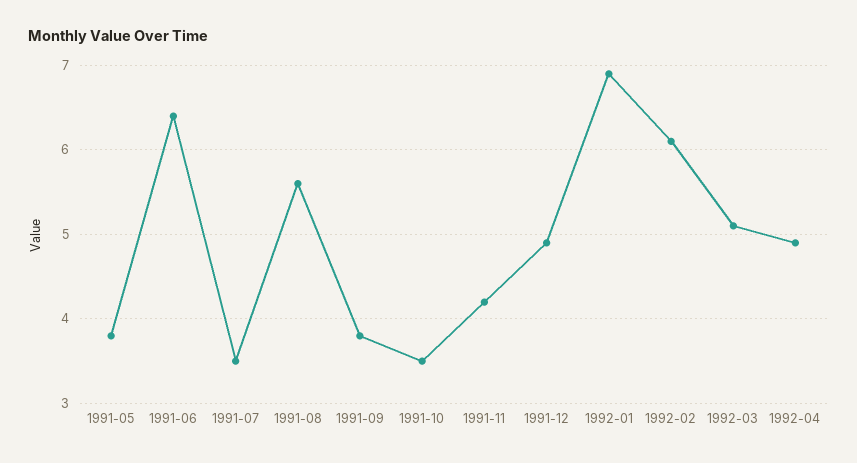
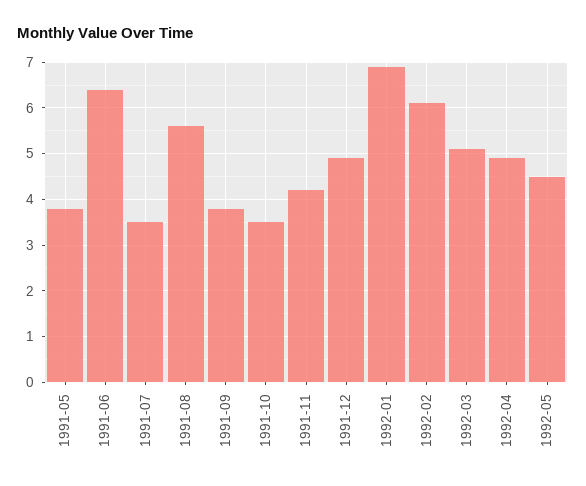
1992-05: none -> 4.5

